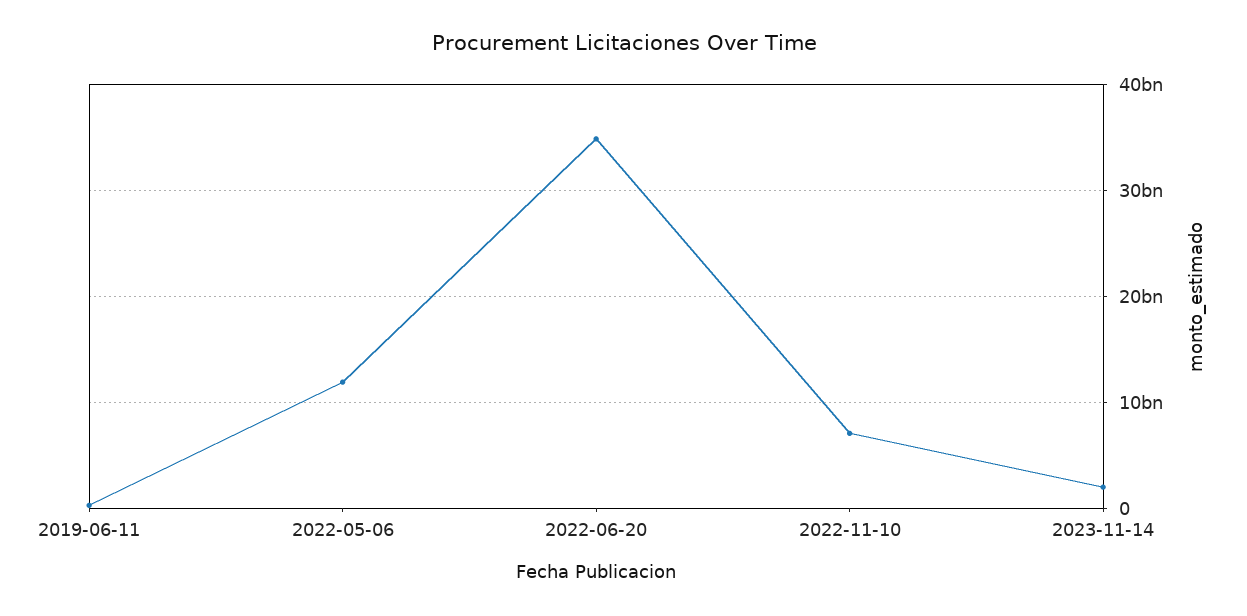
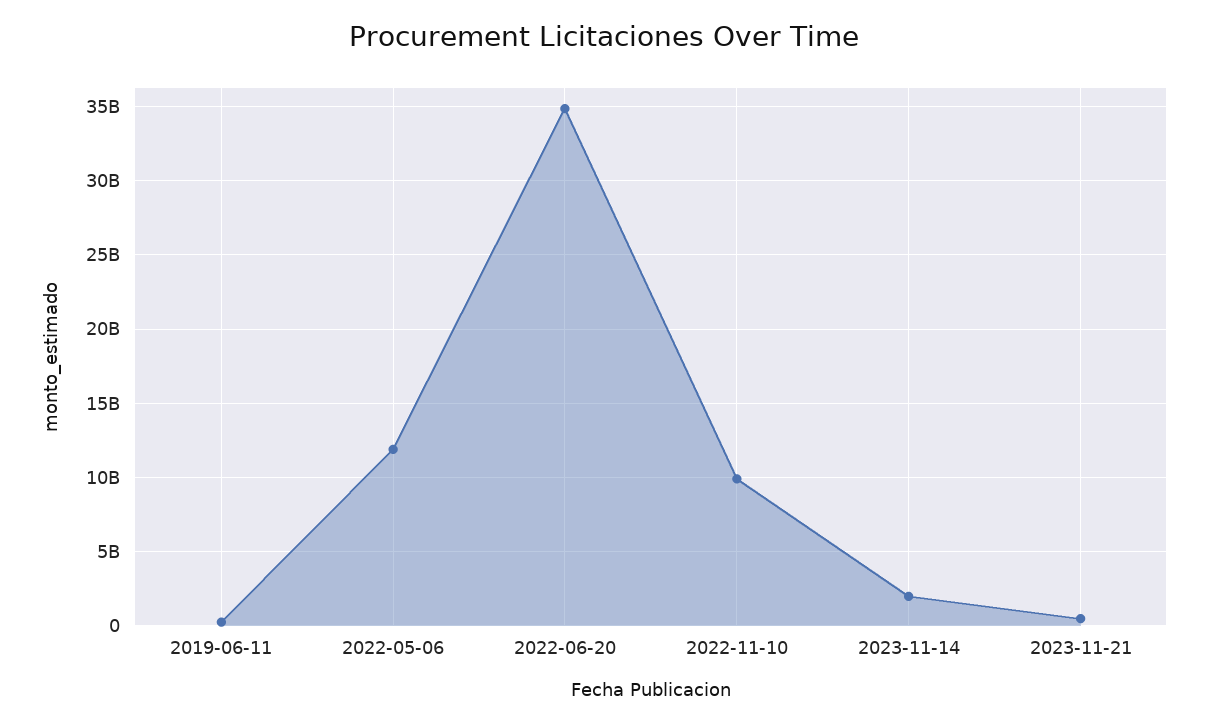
2022-11-10: 7000000000 -> 10000000000
2023-11-21: none -> 500000000

